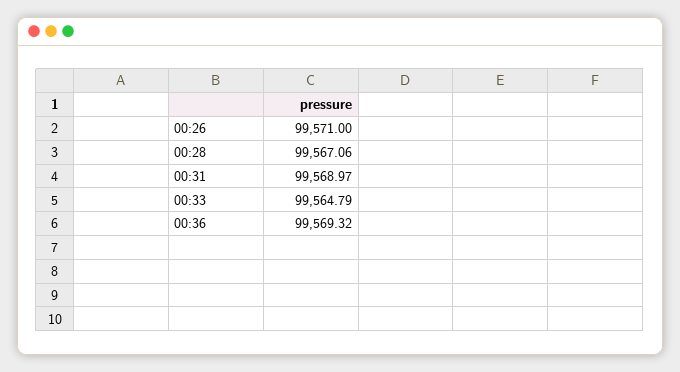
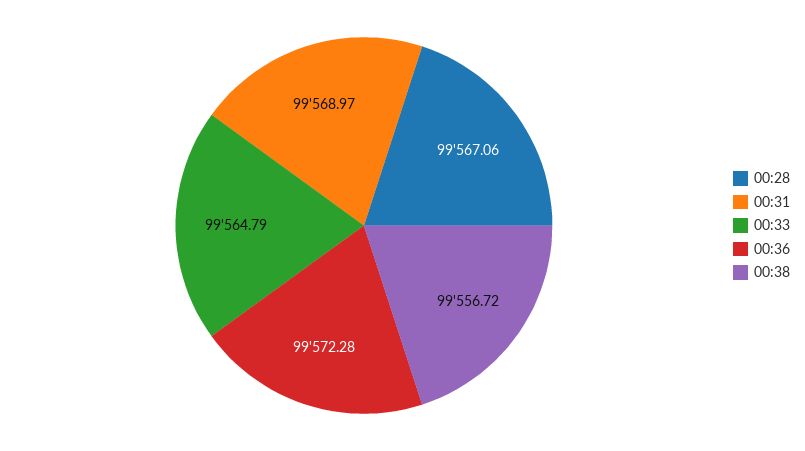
00:26: 99571 -> none
00:36: 99569.32 -> 99572.28
00:38: none -> 99556.72

